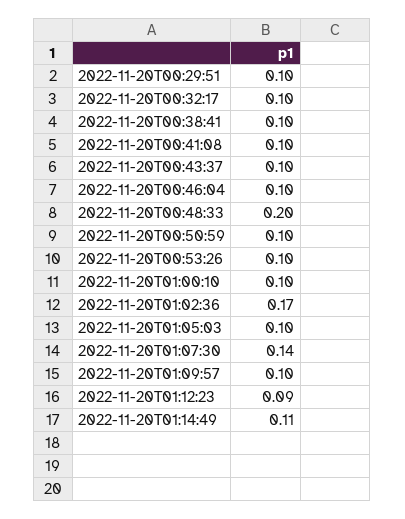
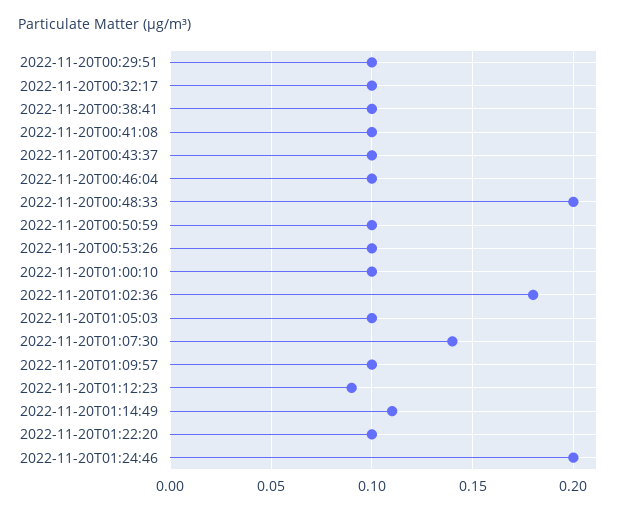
2022-11-20T01:02:36: 0.17 -> 0.18
2022-11-20T01:22:20: none -> 0.1
2022-11-20T01:24:46: none -> 0.2

